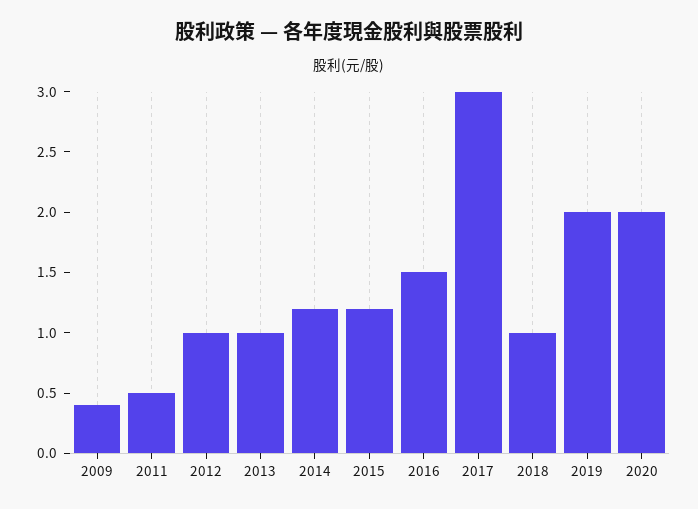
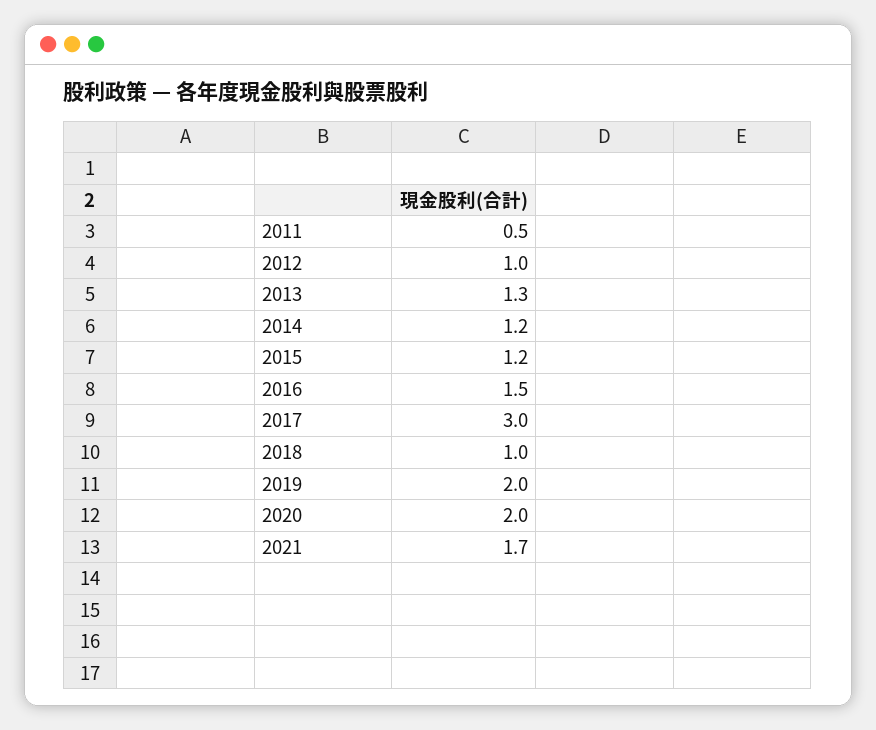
2009: 0.4 -> none
2013: 1 -> 1.3
2021: none -> 1.7

